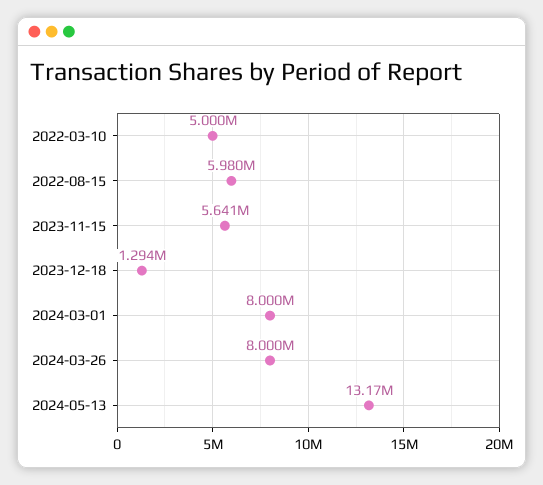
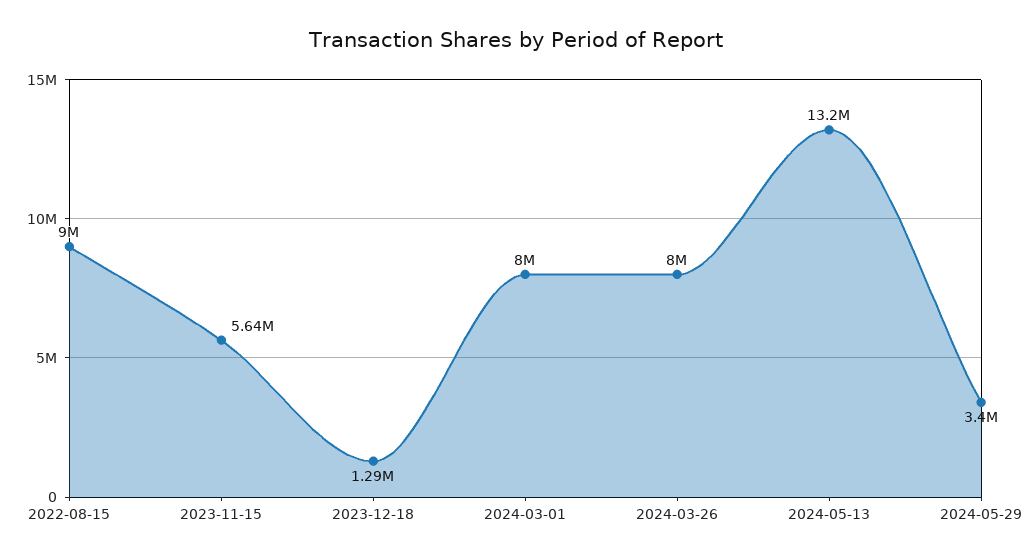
2022-03-10: 5000000 -> none
2022-08-15: 5980000 -> 9000000
2024-05-29: none -> 3400000

